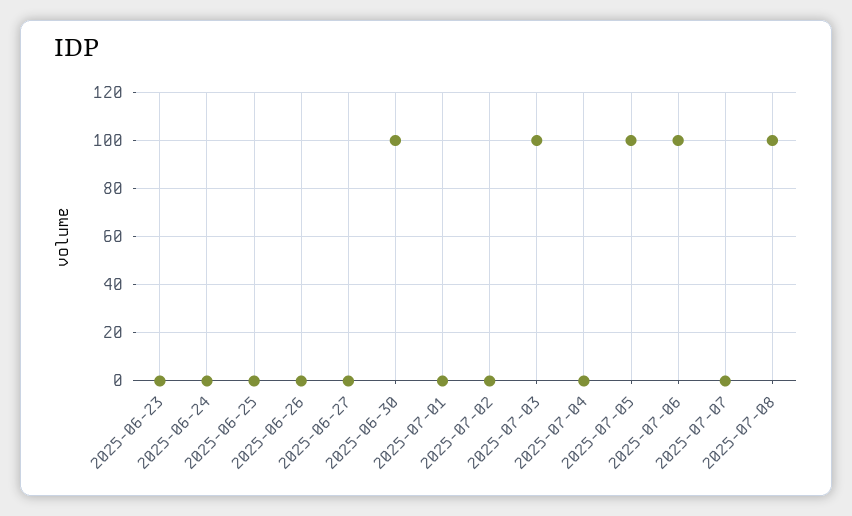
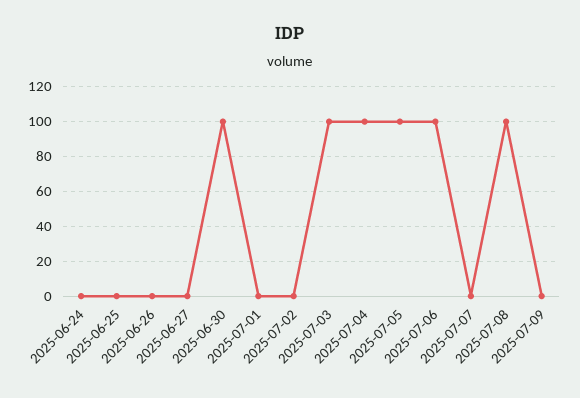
2025-06-23: 0 -> none
2025-07-04: 0 -> 100
2025-07-09: none -> 0

